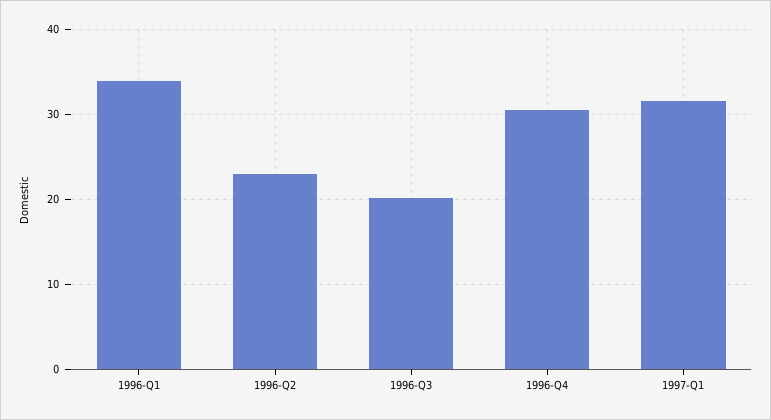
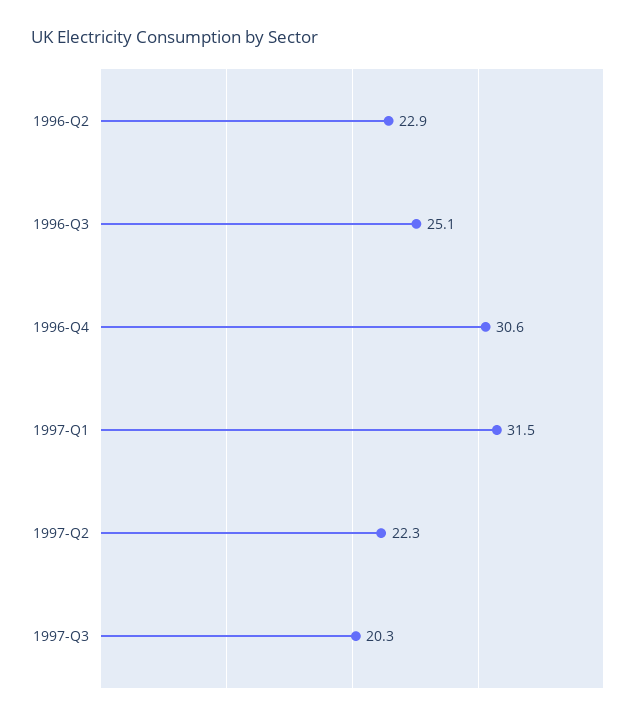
1996-Q1: 34 -> none
1996-Q3: 20 -> 25.1
1997-Q2: none -> 22.3
1997-Q3: none -> 20.3

